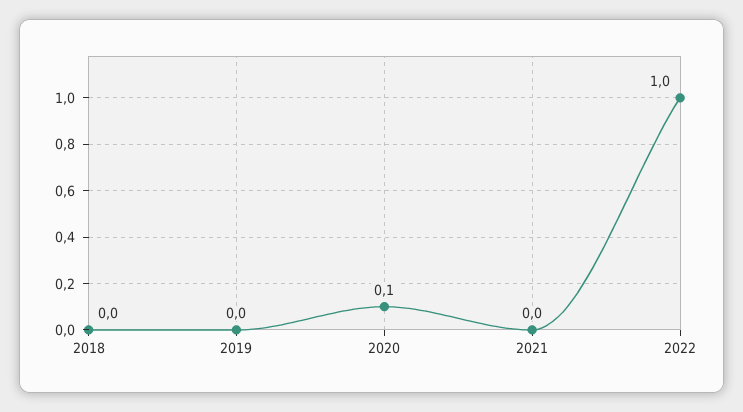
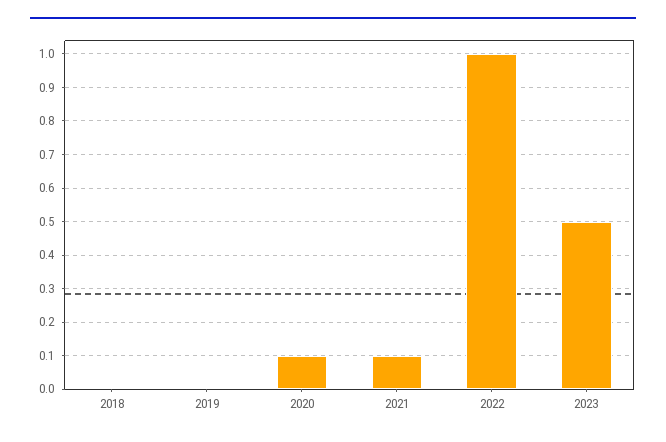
2021: 0 -> 0.1
2023: none -> 0.5

